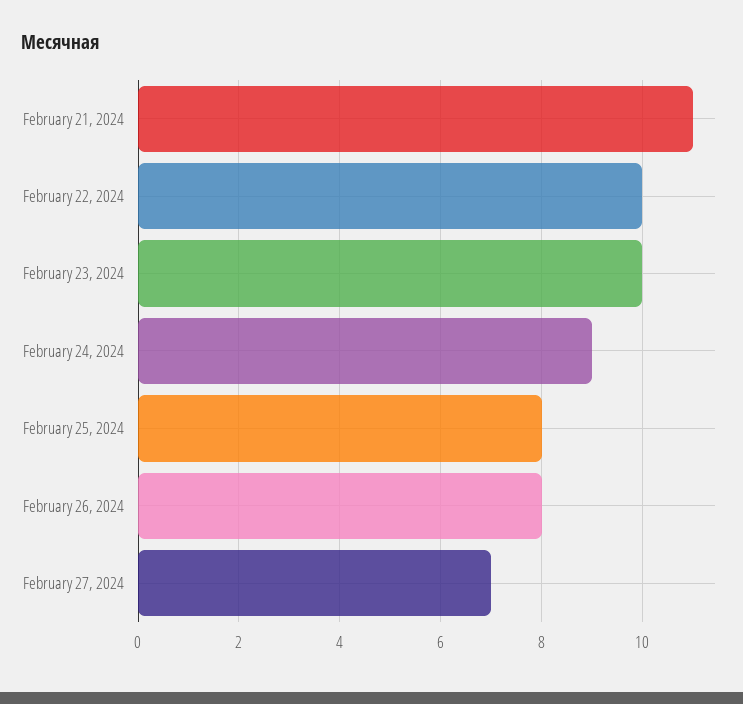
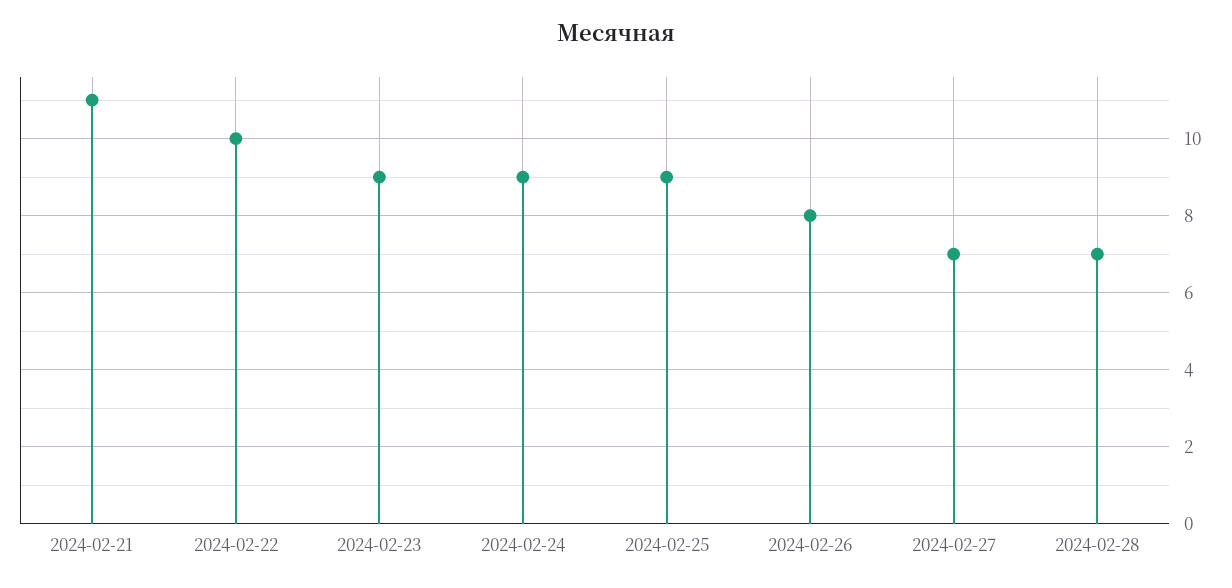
February 23, 2024: 10 -> 9
February 25, 2024: 8 -> 9
2024-02-28: none -> 7

